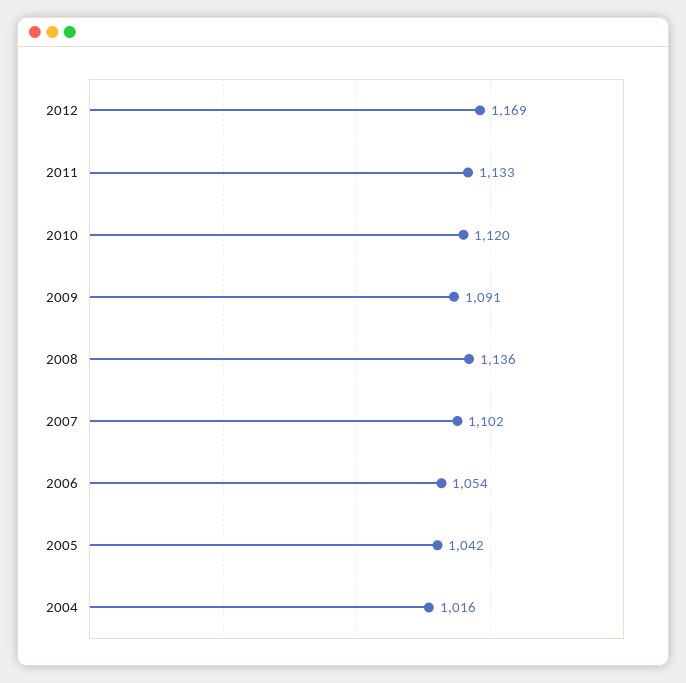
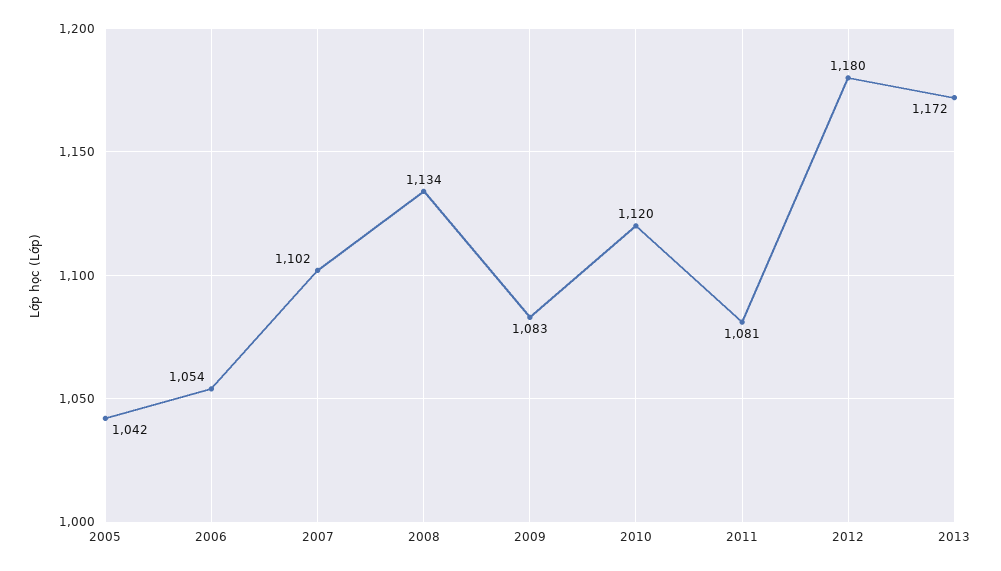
2012: 1169 -> 1180
2011: 1133 -> 1081
2009: 1091 -> 1083
2008: 1136 -> 1134
2004: 1016 -> none
2013: none -> 1172

